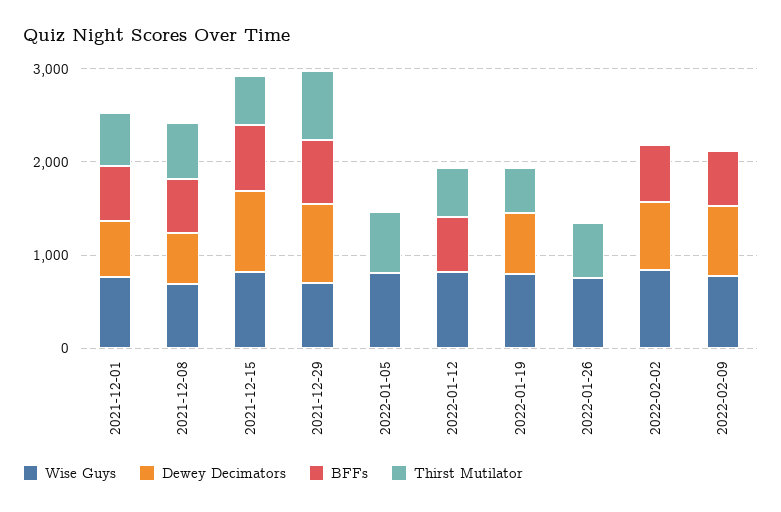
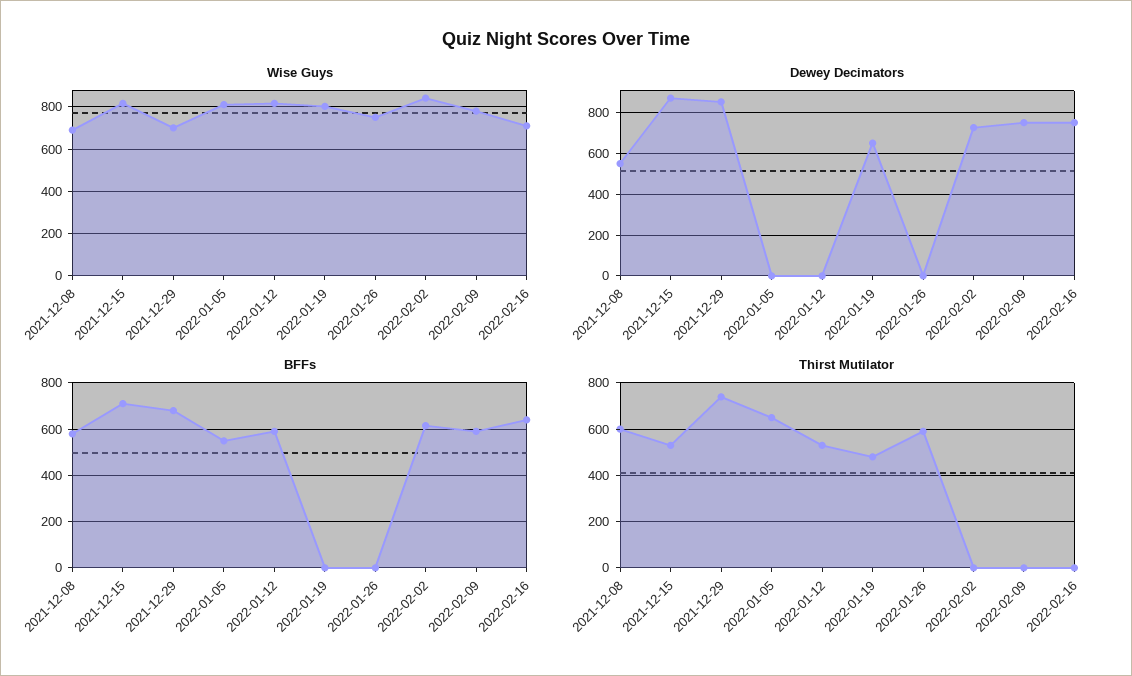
Wise Guys, 2021-12-01: 800 -> none
Dewey Decimators, 2021-12-01: 600 -> none
BFFs, 2021-12-01: 600 -> none
Thirst Mutilator, 2021-12-01: 600 -> none
BFFs, 2022-01-05: 0 -> 550
Wise Guys, 2022-02-16: none -> 700
Dewey Decimators, 2022-02-16: none -> 750
BFFs, 2022-02-16: none -> 650
Thirst Mutilator, 2022-02-16: none -> 0

